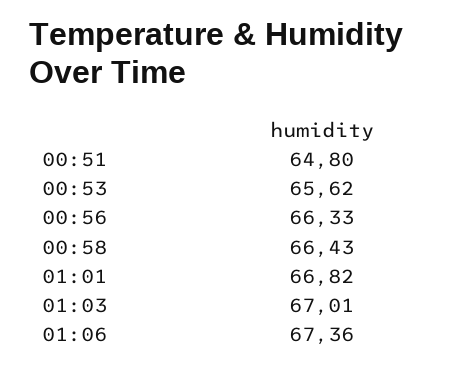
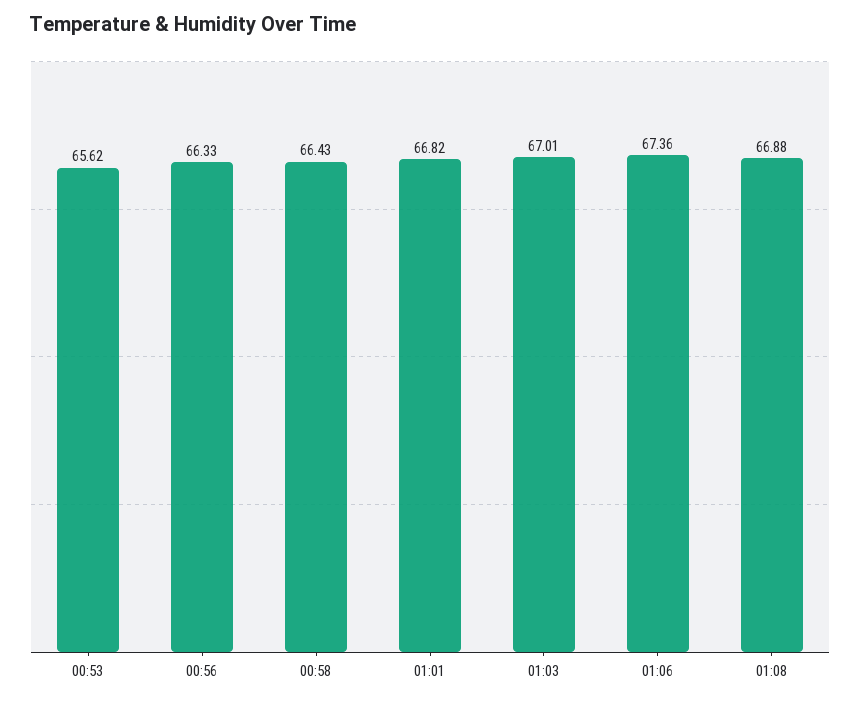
00:51: 64.8 -> none
01:08: none -> 66.88

